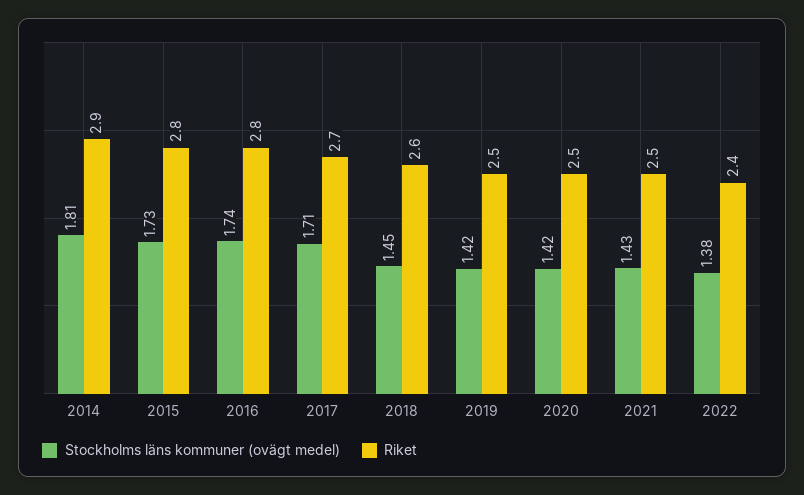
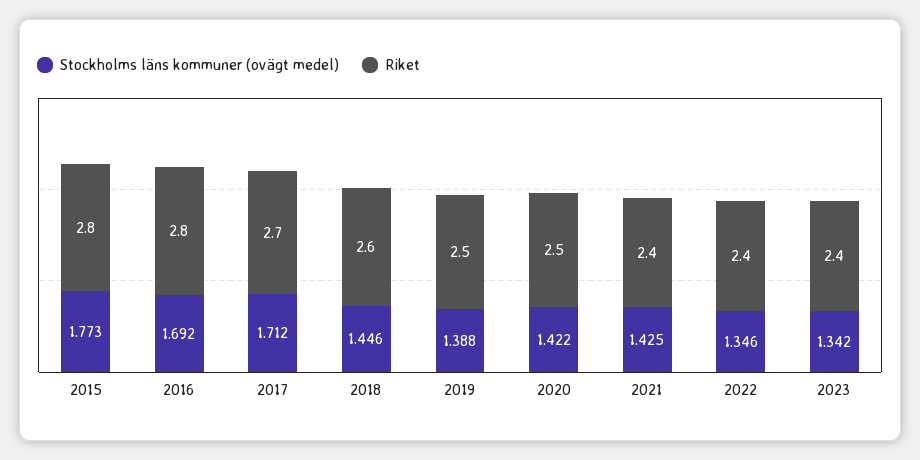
Stockholms läns kommuner (ovägt medel), 2014: 1.81 -> none
Riket, 2014: 2.9 -> none
Stockholms läns kommuner (ovägt medel), 2015: 1.73 -> 1.773
Stockholms läns kommuner (ovägt medel), 2016: 1.74 -> 1.692
Stockholms läns kommuner (ovägt medel), 2019: 1.42 -> 1.388
Riket, 2021: 2.5 -> 2.4
Stockholms läns kommuner (ovägt medel), 2022: 1.38 -> 1.346
Stockholms läns kommuner (ovägt medel), 2023: none -> 1.342
Riket, 2023: none -> 2.4

